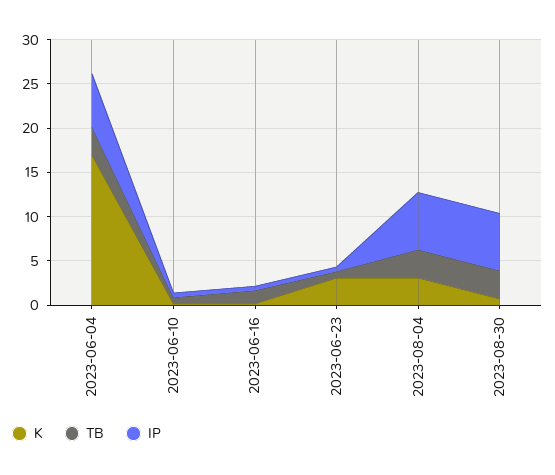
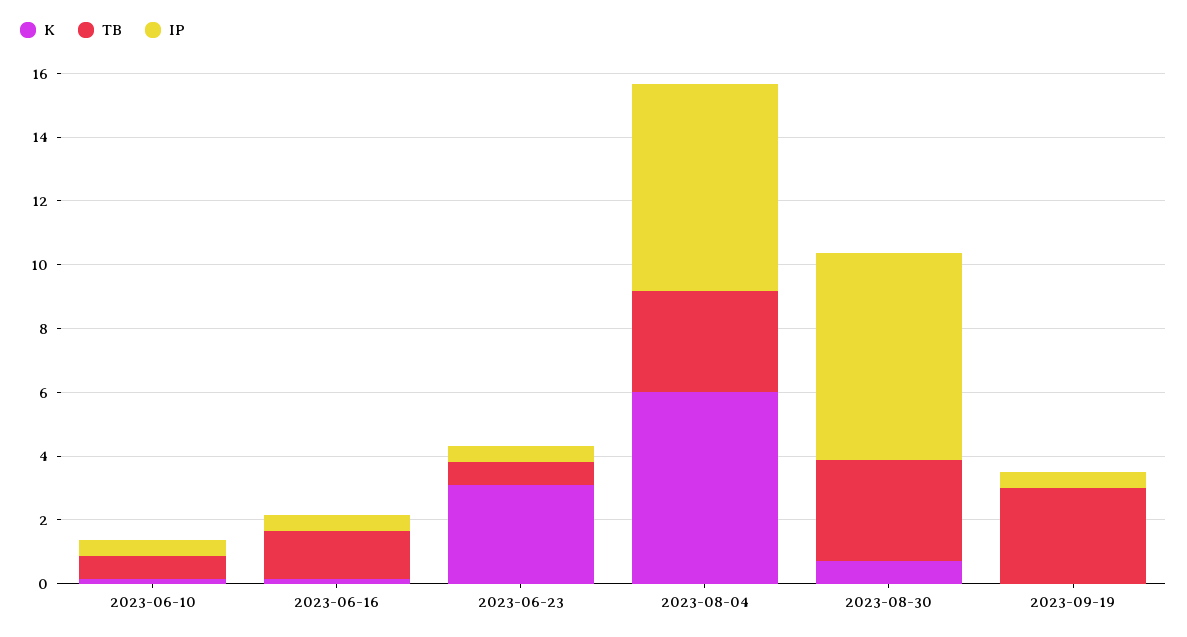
K, 2023-06-04: 17 -> none
TB, 2023-06-04: 3 -> none
IP, 2023-06-04: 6 -> none
K, 2023-08-04: 3 -> 6
K, 2023-09-19: none -> 0
TB, 2023-09-19: none -> 3
IP, 2023-09-19: none -> 0.5

